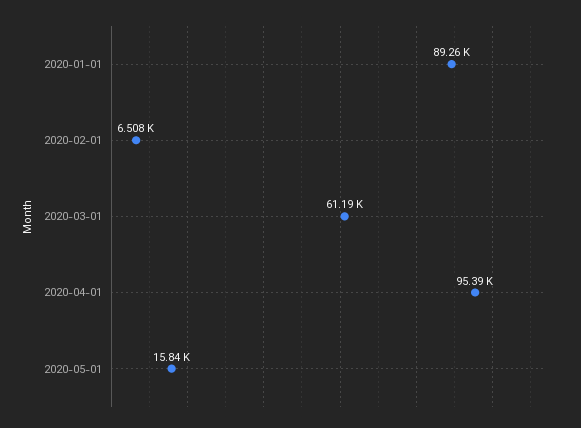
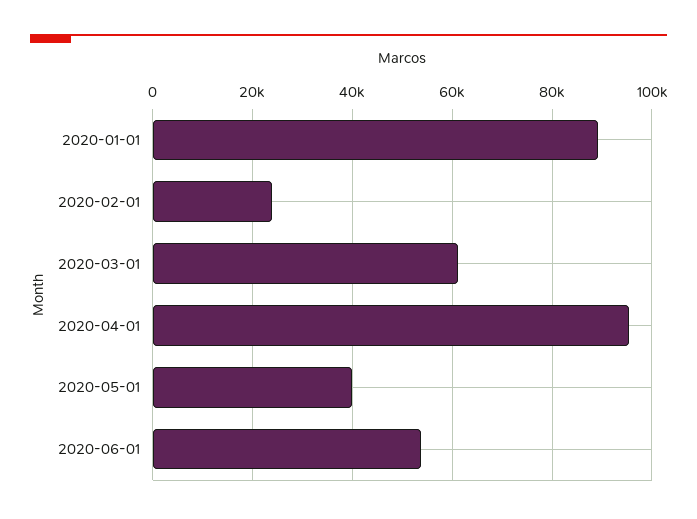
2020-02-01: 6508 -> 24000
2020-05-01: 15840 -> 40000
2020-06-01: none -> 54000

